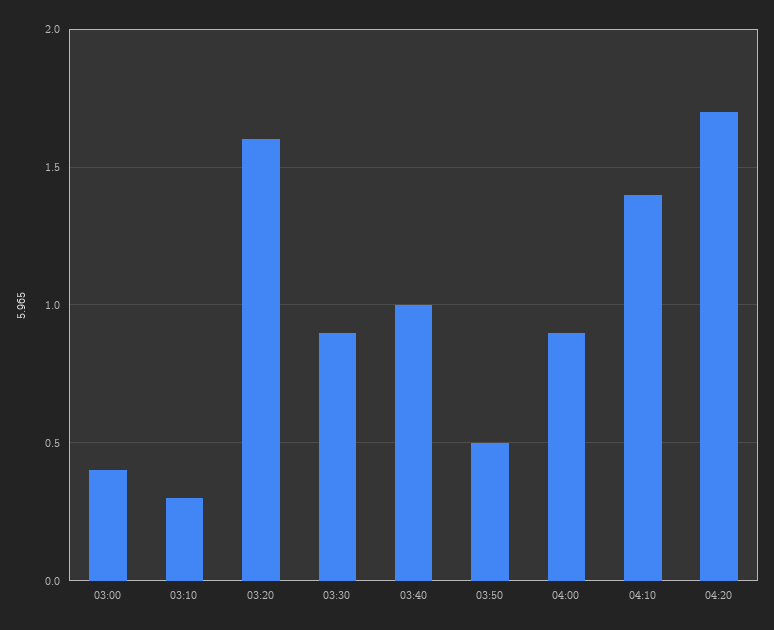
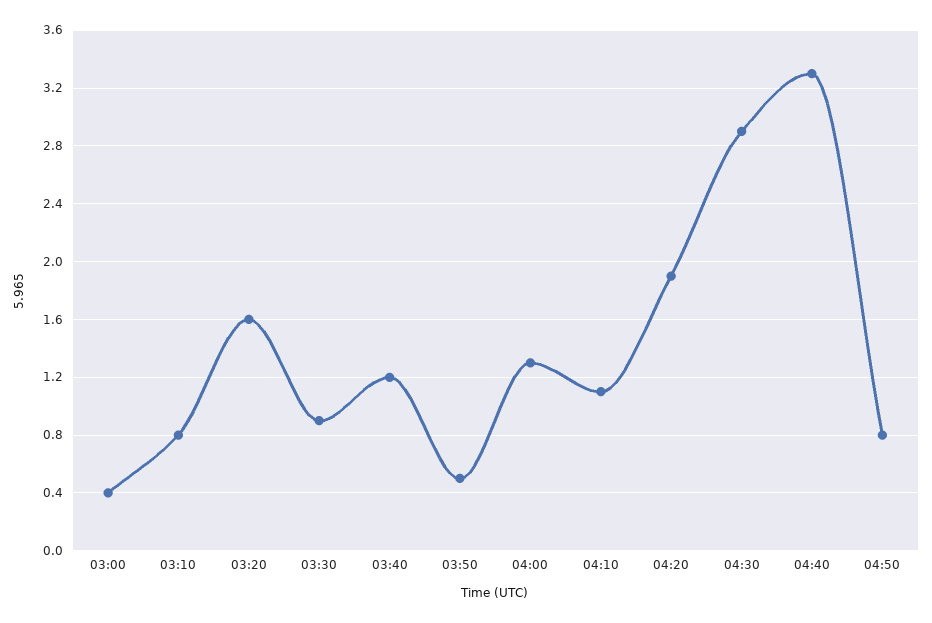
03:10: 0.3 -> 0.8
03:40: 1 -> 1.2
04:00: 0.9 -> 1.3
04:10: 1.4 -> 1.1
04:20: 1.7 -> 1.9
04:30: none -> 2.9
04:40: none -> 3.3
04:50: none -> 0.8

